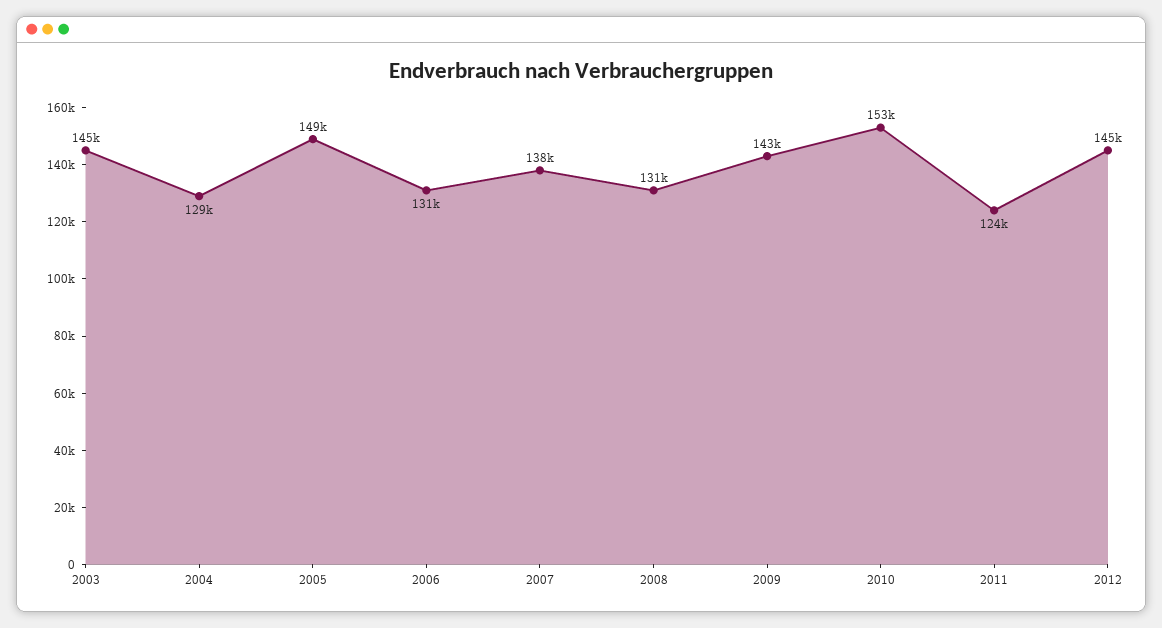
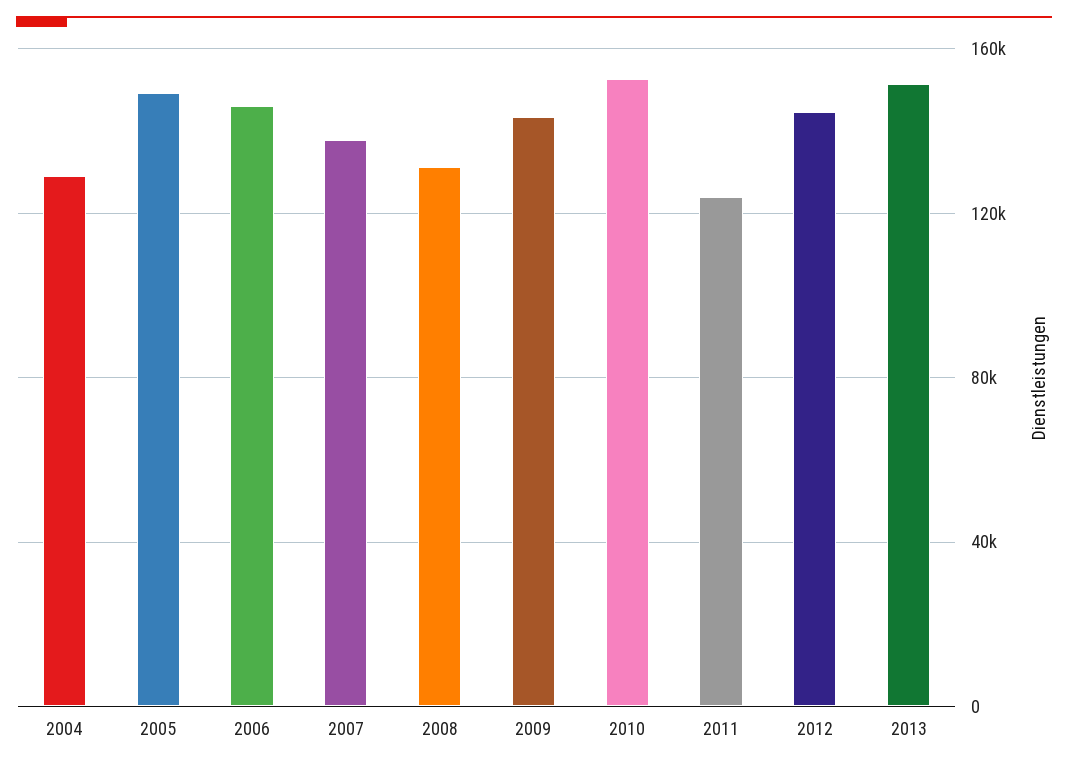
2003: 145000 -> none
2006: 131000 -> 145000
2013: none -> 150000

